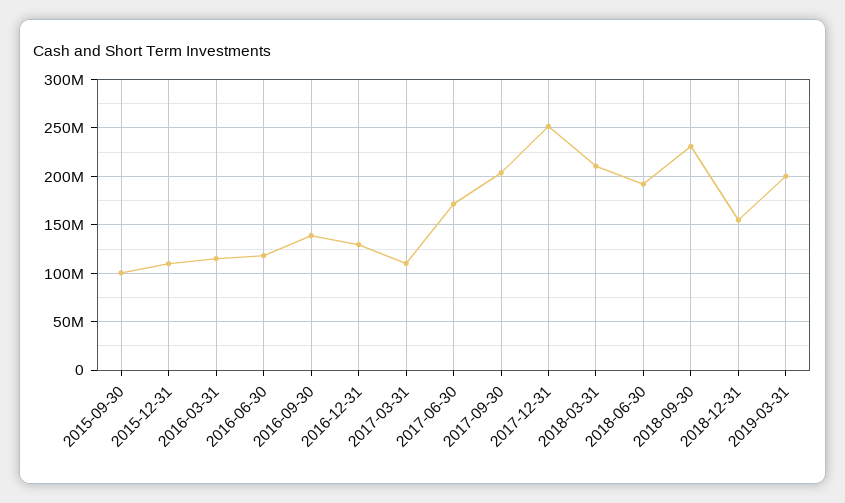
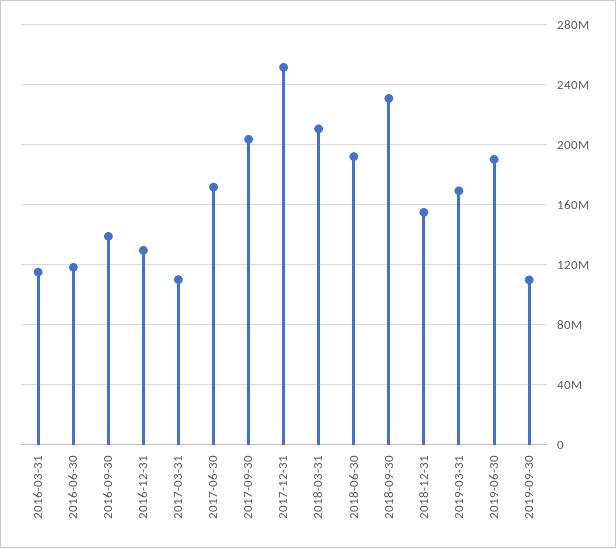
2015-09-30: 100000000 -> none
2015-12-31: 110000000 -> none
2019-03-31: 200000000 -> 170000000
2019-06-30: none -> 190000000
2019-09-30: none -> 110000000

